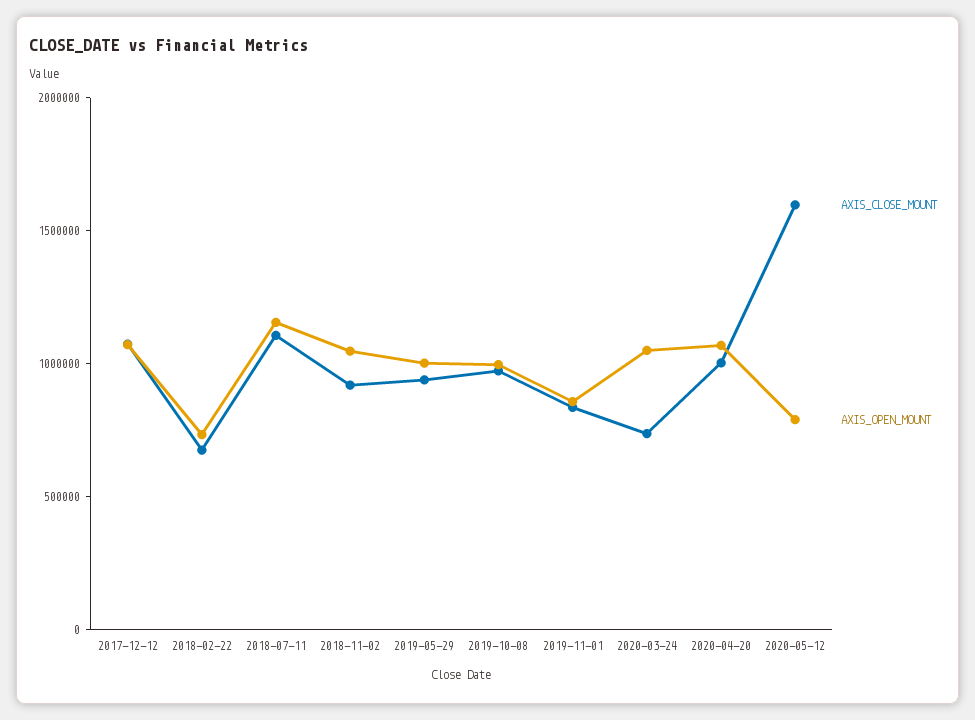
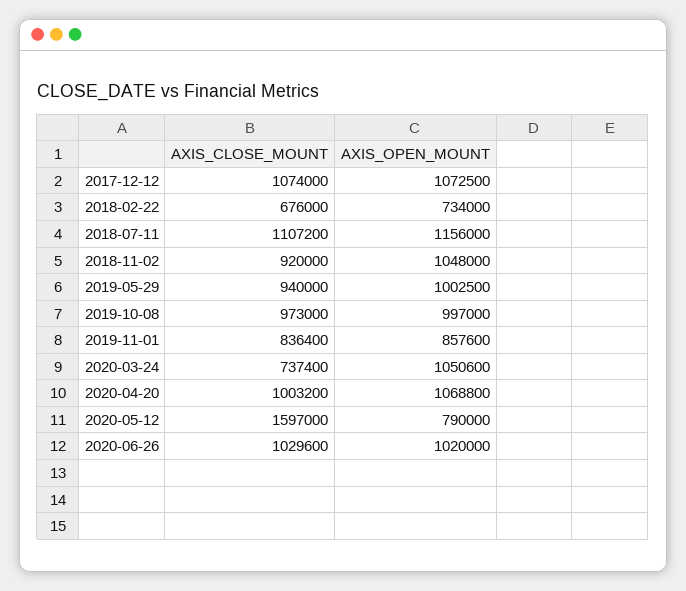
AXIS_CLOSE_MOUNT, 2020-06-26: none -> 1029600
AXIS_OPEN_MOUNT, 2020-06-26: none -> 1020000

